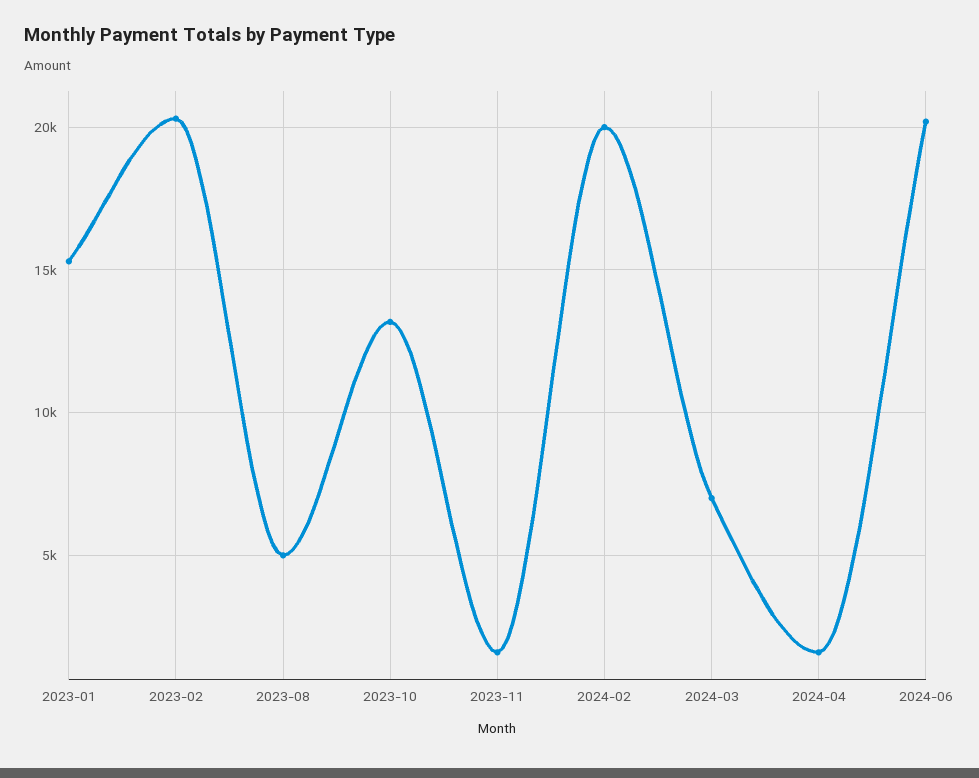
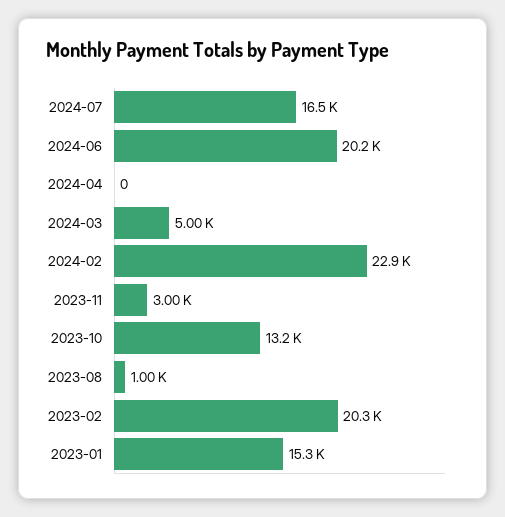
2023-08: 5000 -> 1000
2023-11: 1500 -> 3000
2024-02: 20000 -> 22900
2024-03: 7000 -> 5000
2024-04: 1500 -> 0
2024-07: none -> 16500

